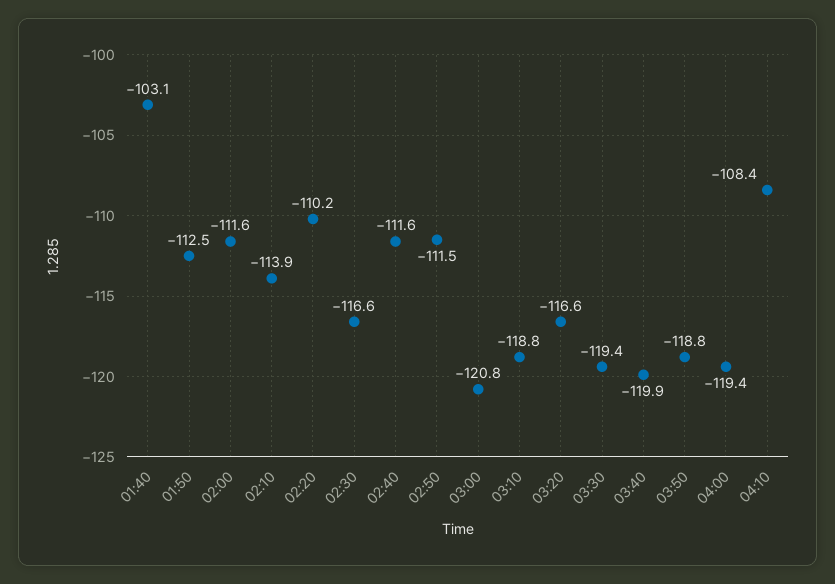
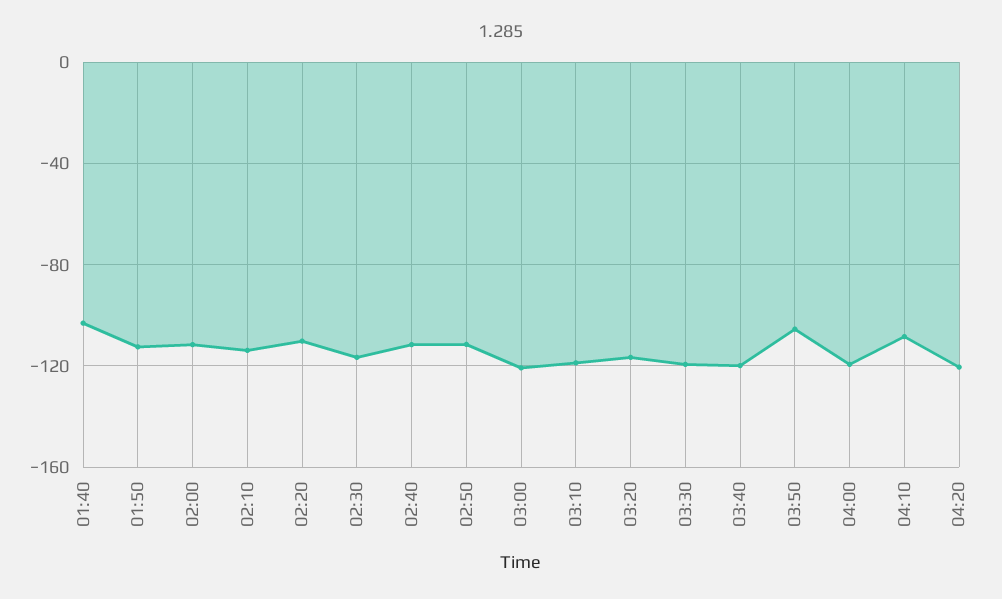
03:50: -118.8 -> -105
04:20: none -> -120

